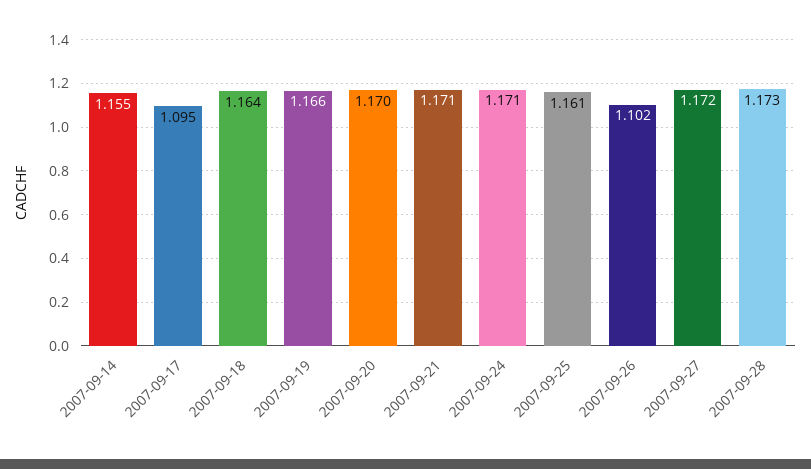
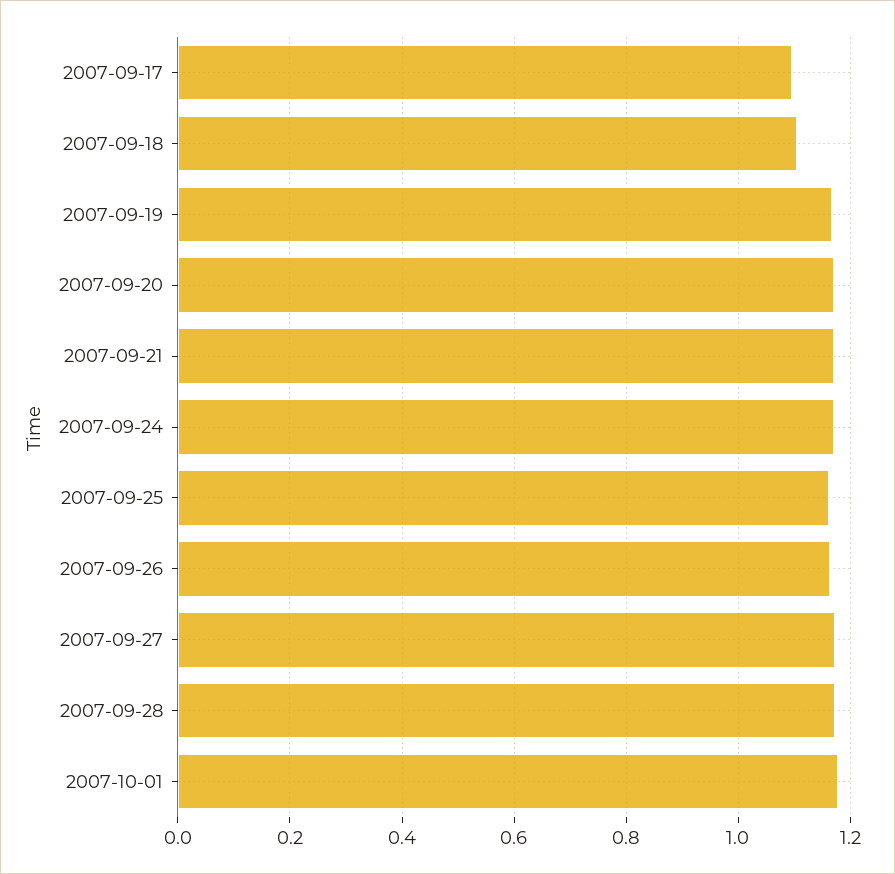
2007-09-14: 1.155 -> none
2007-09-18: 1.164 -> 1.1
2007-09-26: 1.102 -> 1.16
2007-10-01: none -> 1.18

